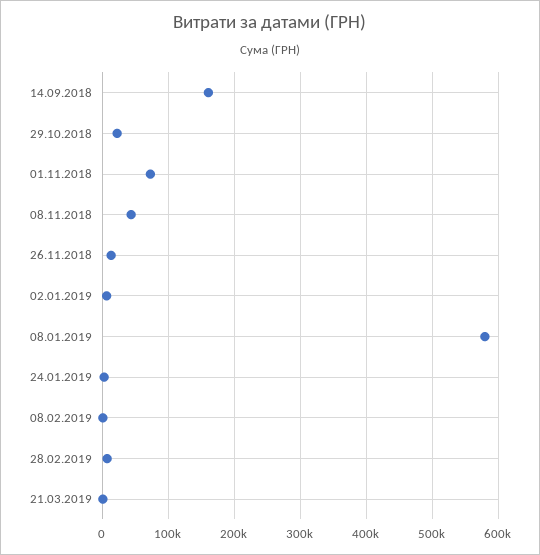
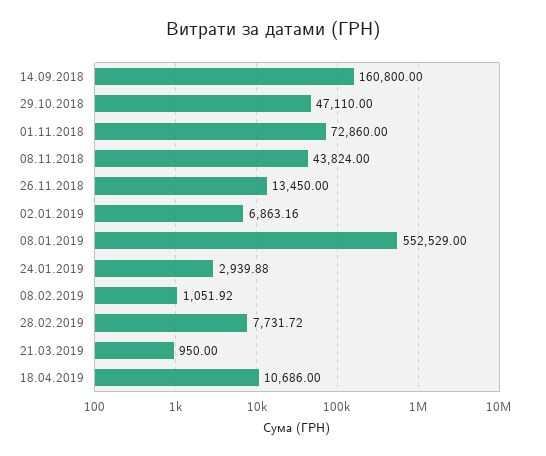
29.10.2018: 20000 -> 47110
08.01.2019: 580000 -> 552529
18.04.2019: none -> 10686

